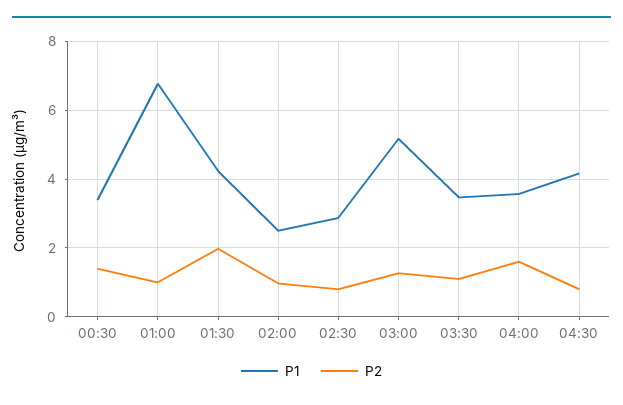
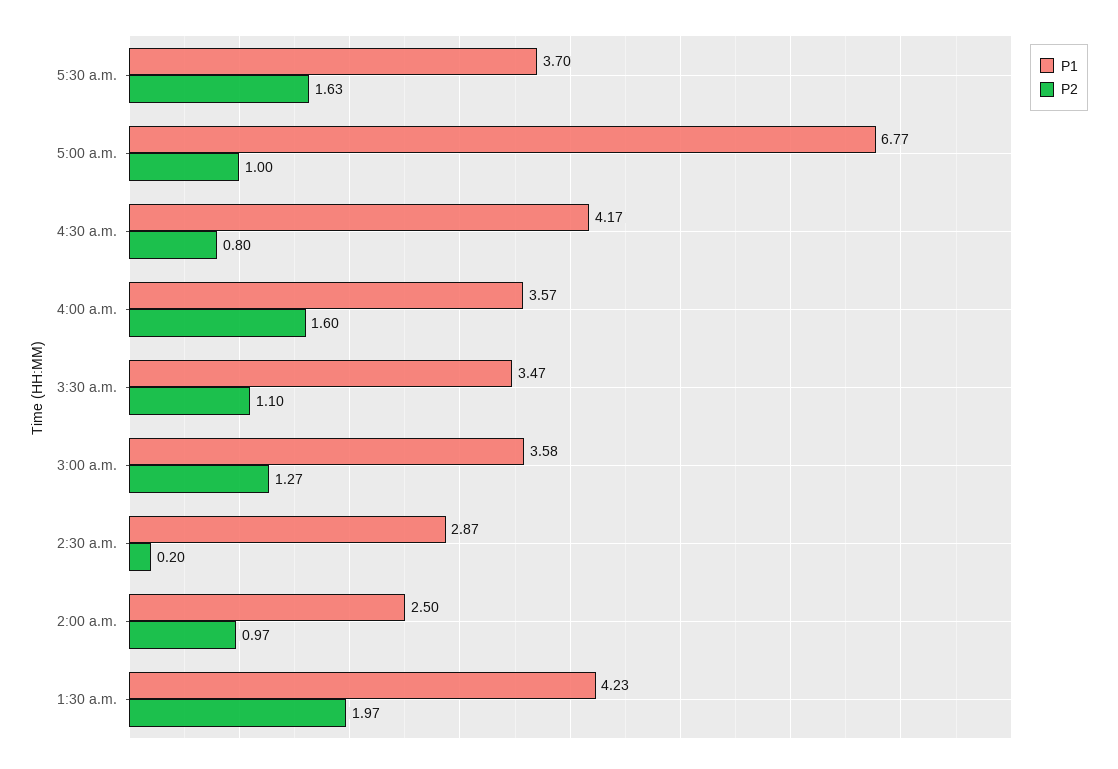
P1, 00:30: 3.4 -> none
P2, 00:30: 1.4 -> none
P1, 01:00: 6.8 -> none
P2, 01:00: 1 -> none
P2, 02:30: 0.8 -> 0.2
P1, 03:00: 5.2 -> 3.58
P1, 5:30 a.m.: none -> 3.7
P2, 5:30 a.m.: none -> 1.63
P1, 5:00 a.m.: none -> 6.77
P2, 5:00 a.m.: none -> 1

